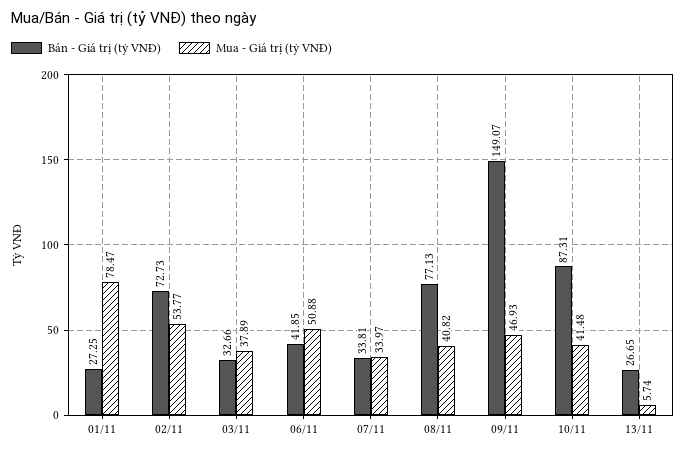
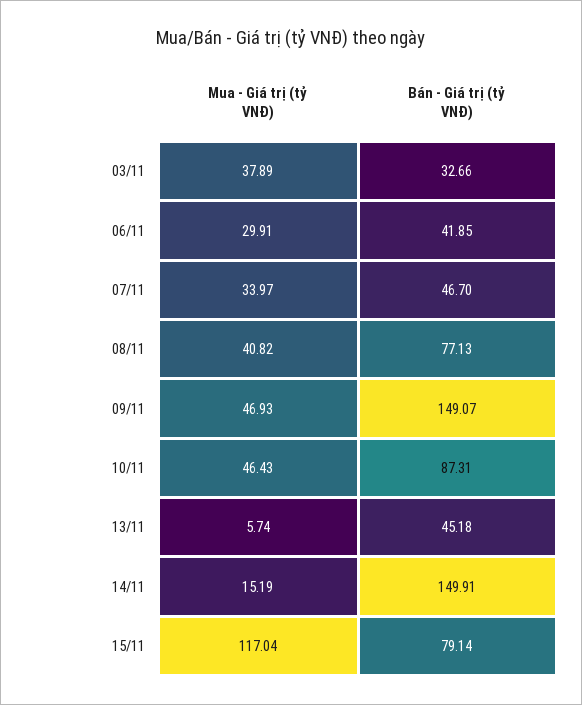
Bán - Giá trị (tỷ VNĐ), 01/11: 27.25 -> none
Mua - Giá trị (tỷ VNĐ), 01/11: 78.47 -> none
Bán - Giá trị (tỷ VNĐ), 02/11: 72.73 -> none
Mua - Giá trị (tỷ VNĐ), 02/11: 53.77 -> none
Mua - Giá trị (tỷ VNĐ), 06/11: 50.88 -> 29.91
Bán - Giá trị (tỷ VNĐ), 07/11: 33.81 -> 46.7
Mua - Giá trị (tỷ VNĐ), 10/11: 41.48 -> 46.43
Bán - Giá trị (tỷ VNĐ), 13/11: 26.65 -> 45.18
Mua - Giá trị (tỷ VNĐ), 14/11: none -> 15.19
Bán - Giá trị (tỷ VNĐ), 14/11: none -> 149.91
Mua - Giá trị (tỷ VNĐ), 15/11: none -> 117.04
Bán - Giá trị (tỷ VNĐ), 15/11: none -> 79.14

